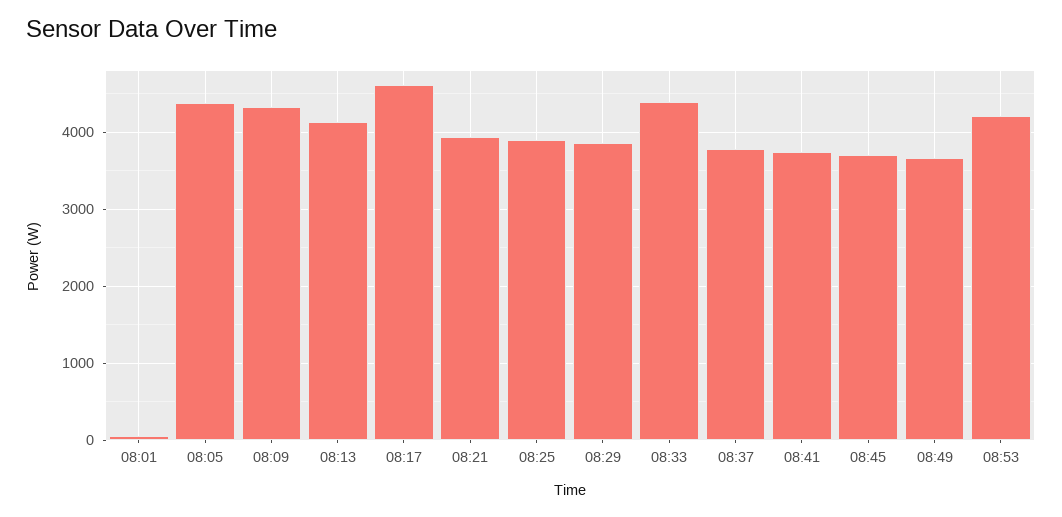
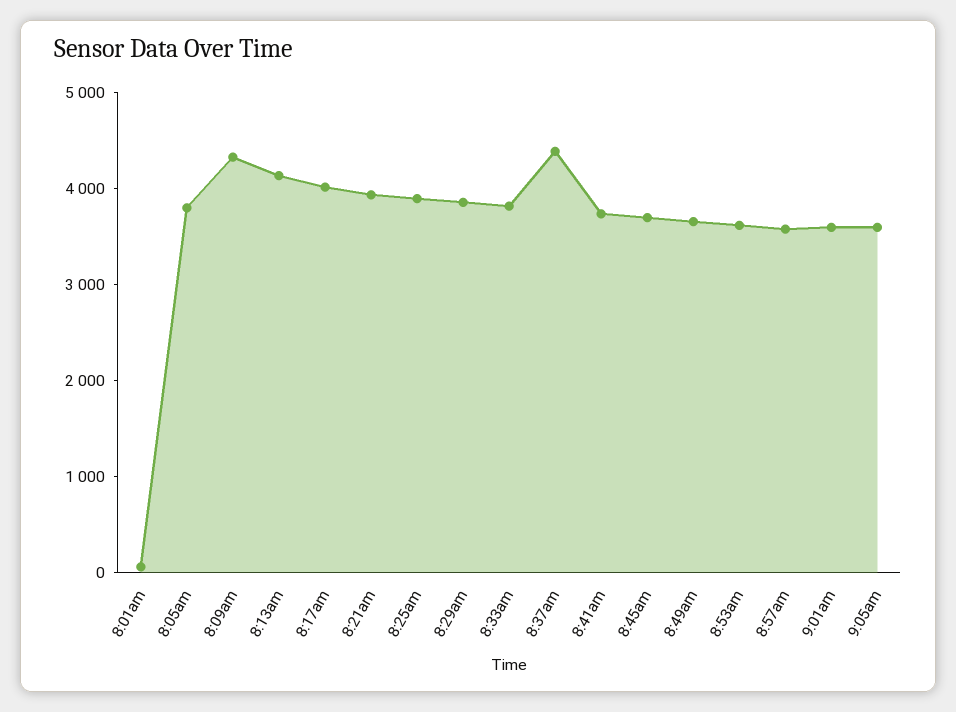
08:05: 4400 -> 3800
08:17: 4600 -> 4000
08:33: 4400 -> 3800
08:37: 3800 -> 4400
08:53: 4200 -> 3600
8:57am: none -> 3600
9:01am: none -> 3600
9:05am: none -> 3600

